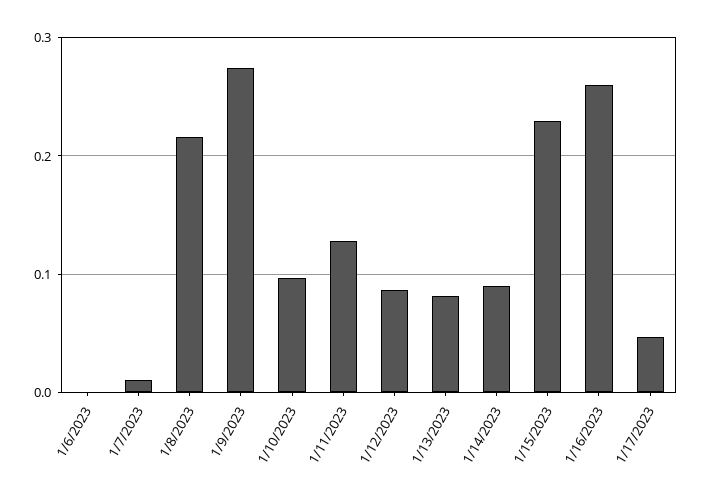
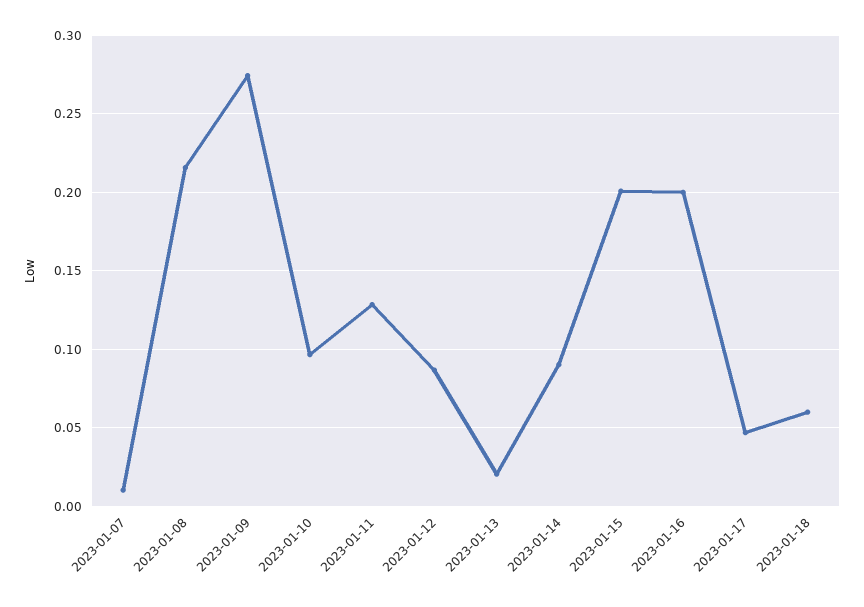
1/6/2023: 0 -> none
1/13/2023: 0.08 -> 0.02
1/15/2023: 0.23 -> 0.2
1/16/2023: 0.26 -> 0.2
2023-01-18: none -> 0.06

